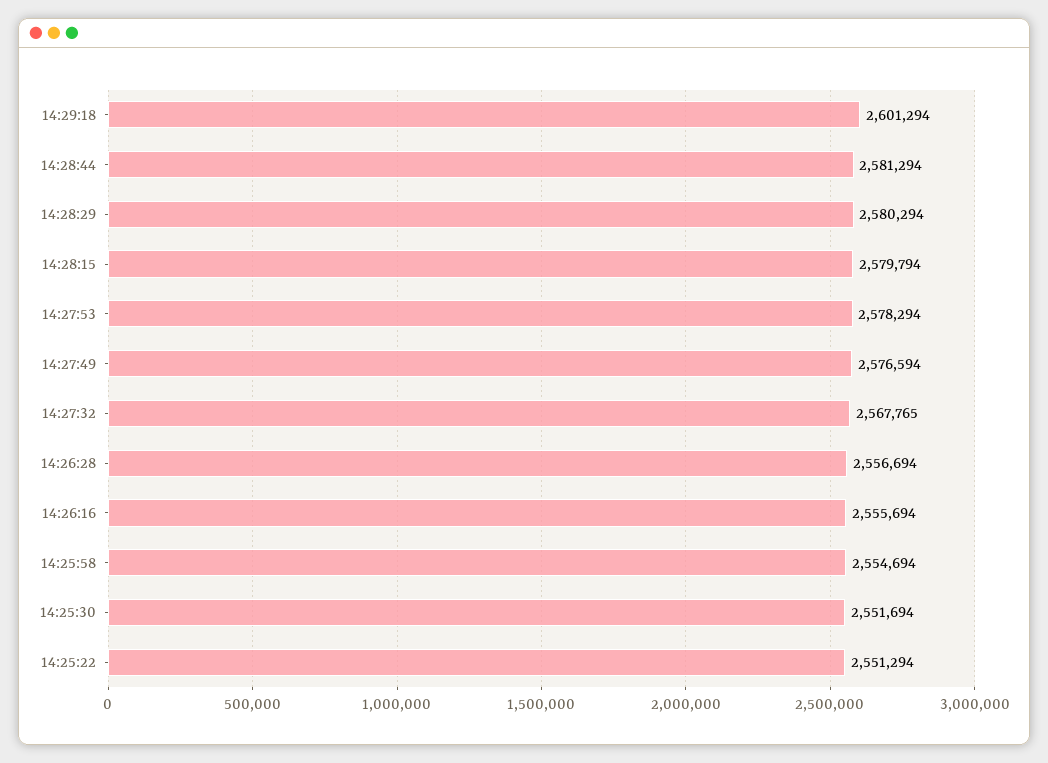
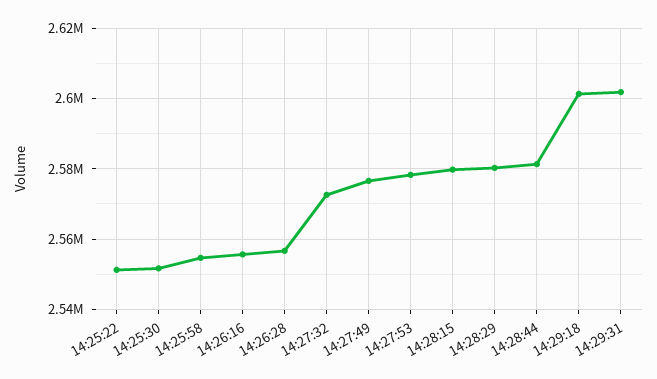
14:27:32: 2567765 -> 2572000
14:29:31: none -> 2602000

